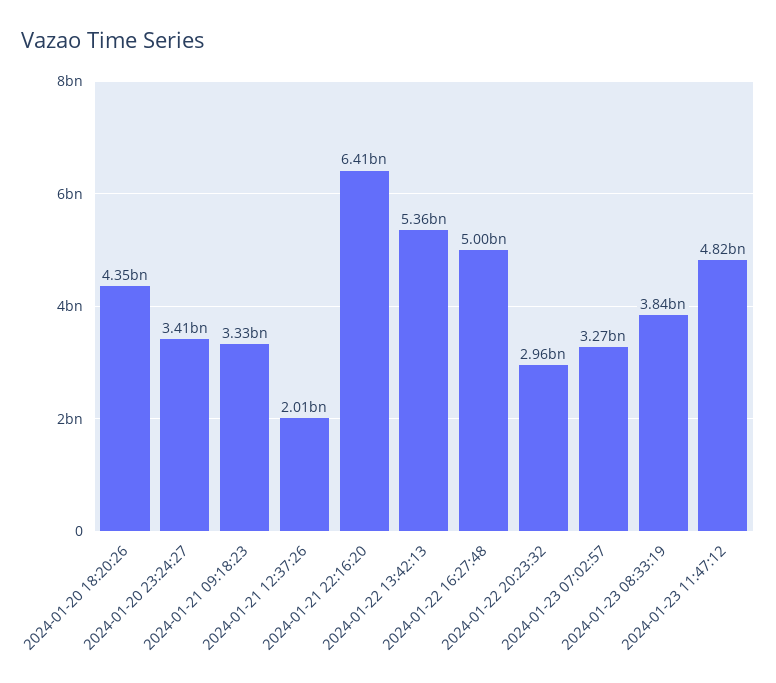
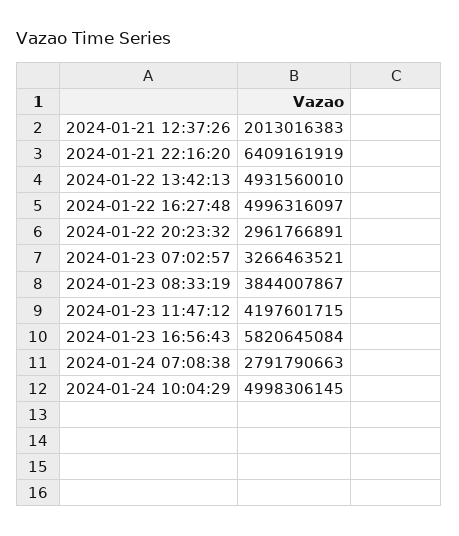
2024-01-20 18:20:26: 4350000000 -> none
2024-01-20 23:24:27: 3410000000 -> none
2024-01-21 09:18:23: 3330000000 -> none
2024-01-22 13:42:13: 5360000000 -> 4931560010
2024-01-23 11:47:12: 4820000000 -> 4197601715
2024-01-23 16:56:43: none -> 5820645084
2024-01-24 07:08:38: none -> 2791790663
2024-01-24 10:04:29: none -> 4998306145

